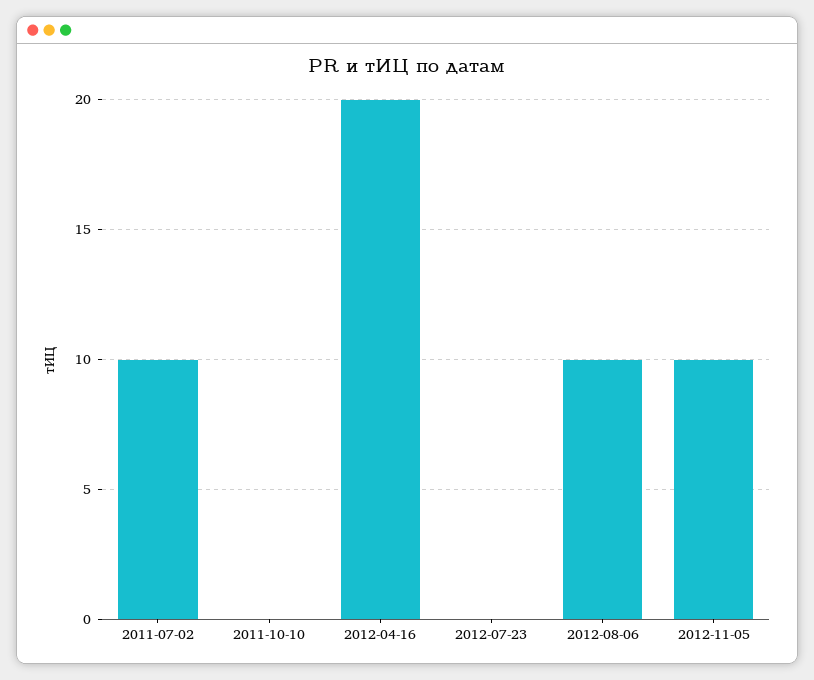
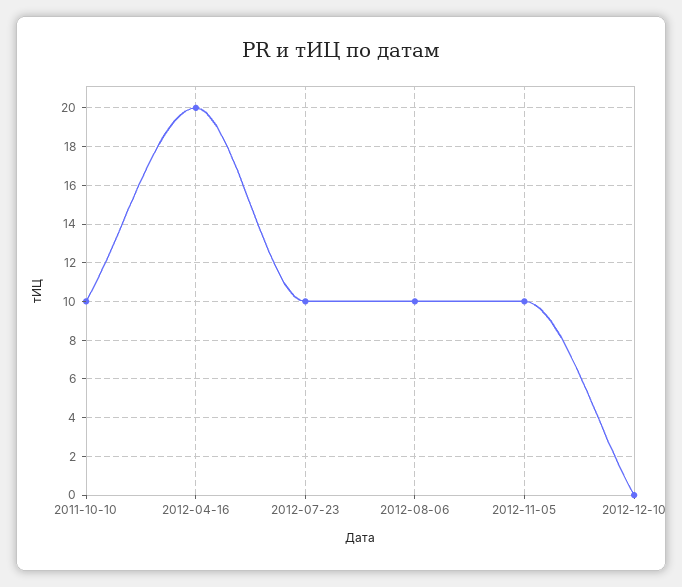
2011-07-02: 10 -> none
2011-10-10: 0 -> 10
2012-07-23: 0 -> 10
2012-12-10: none -> 0

